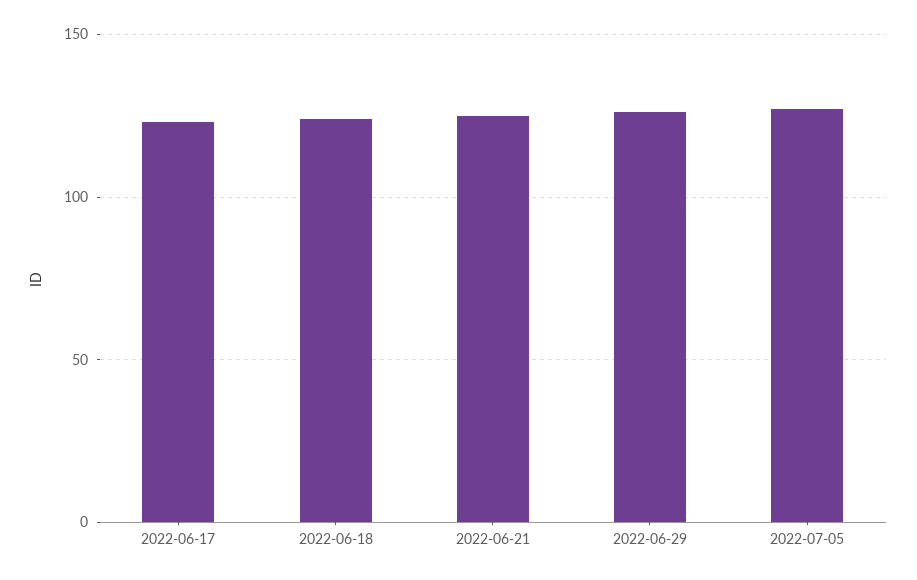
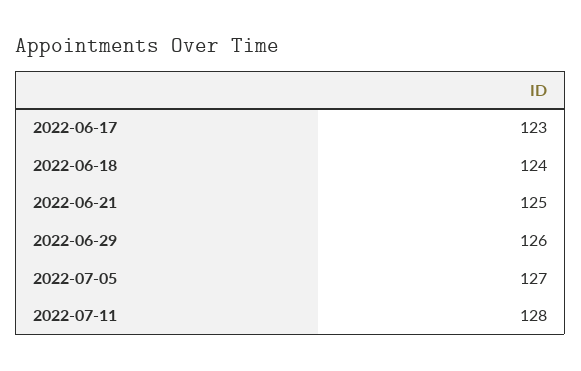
2022-07-11: none -> 128

